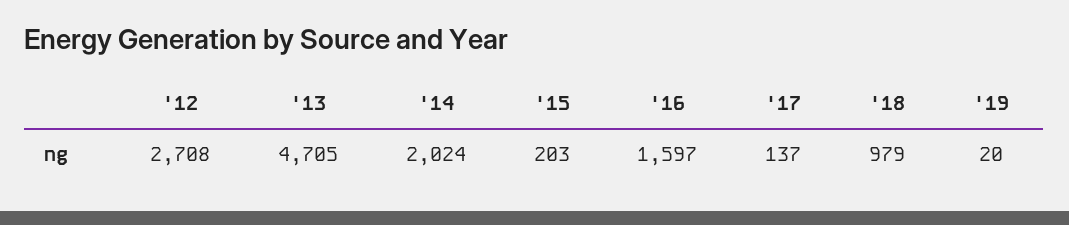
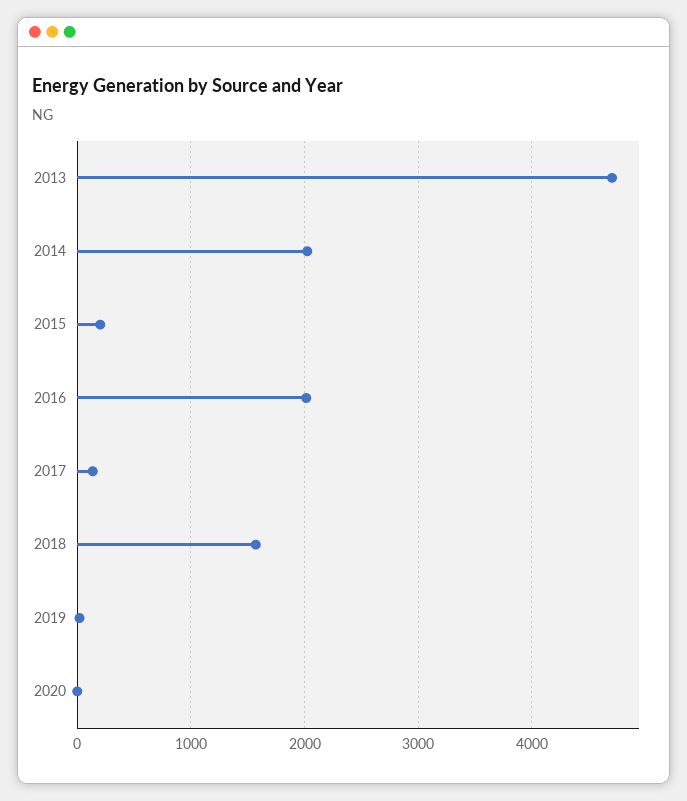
'12: 2708 -> none
'16: 1597 -> 2000
'18: 979 -> 1600
2020: none -> 0

